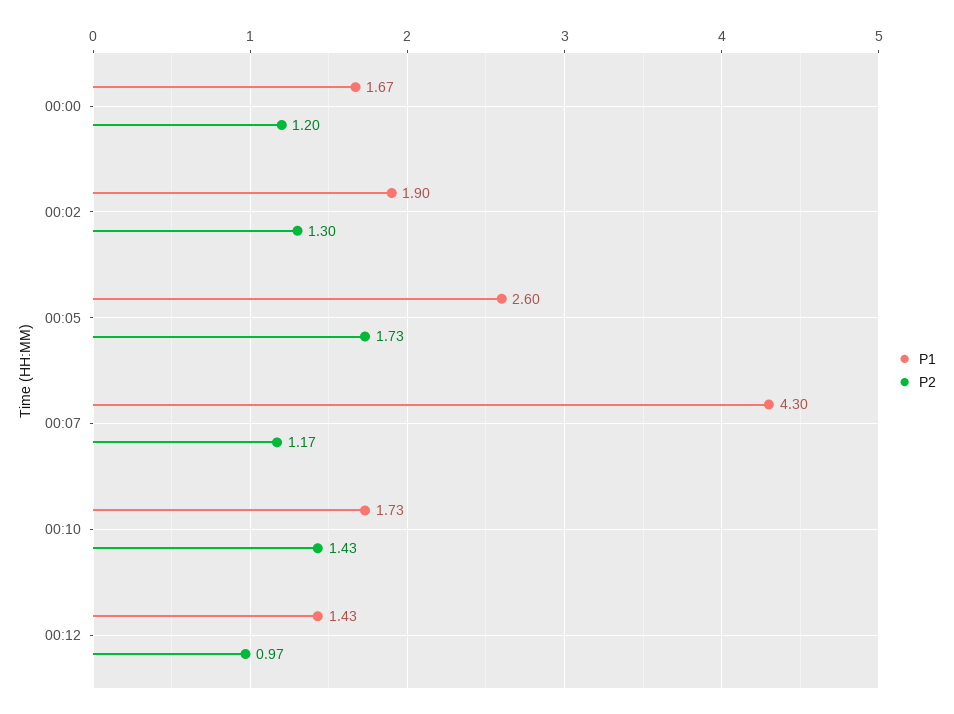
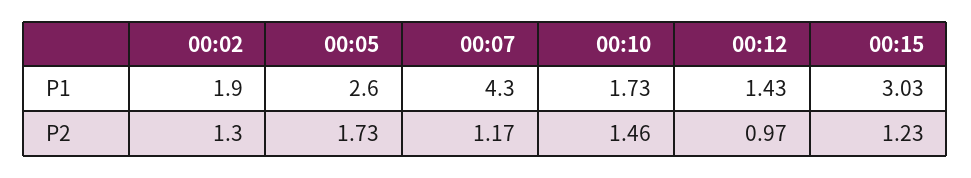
P1, 00:00: 1.67 -> none
P2, 00:00: 1.2 -> none
P2, 00:10: 1.43 -> 1.46
P1, 00:15: none -> 3.03
P2, 00:15: none -> 1.23

